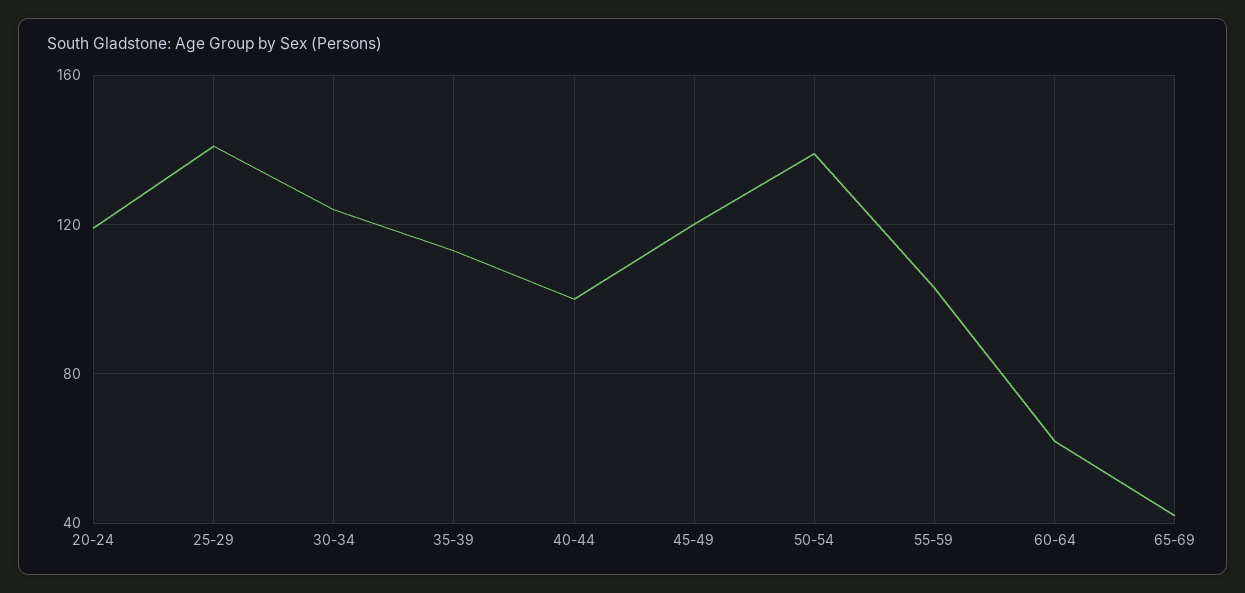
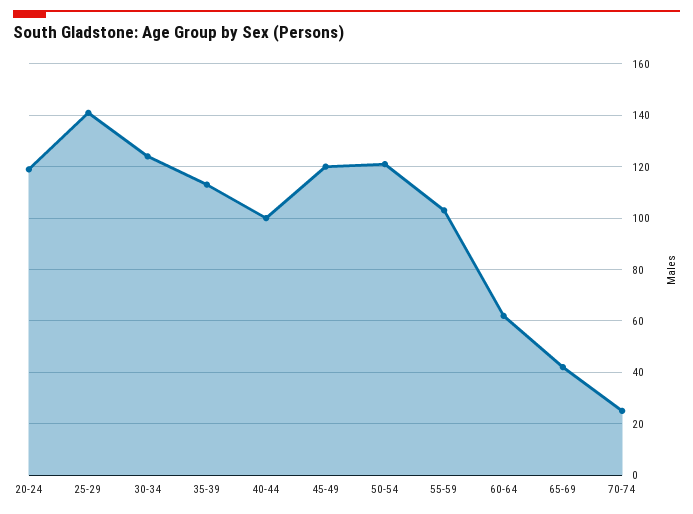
50-54: 140 -> 120
70-74: none -> 25

